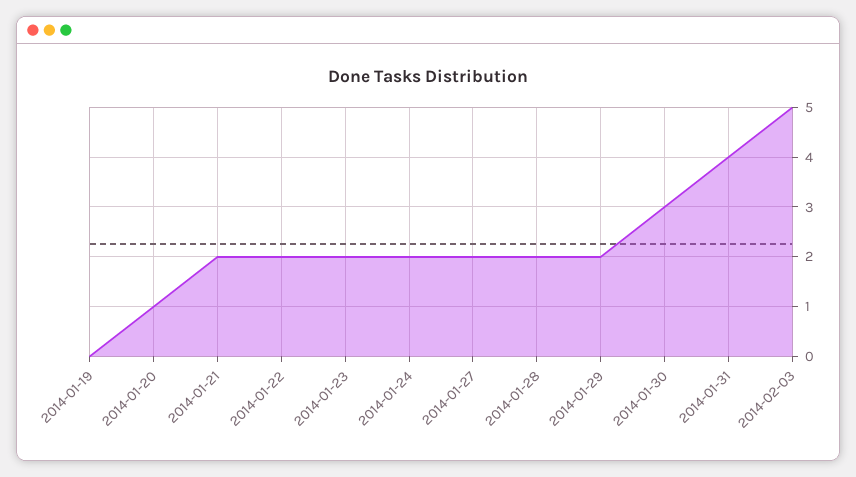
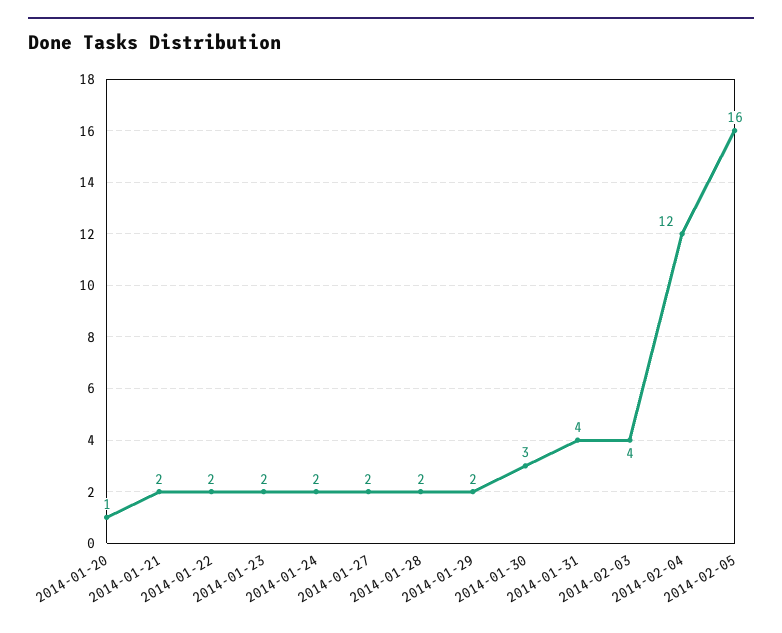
2014-01-19: 0 -> none
2014-02-03: 5 -> 4
2014-02-04: none -> 12
2014-02-05: none -> 16

